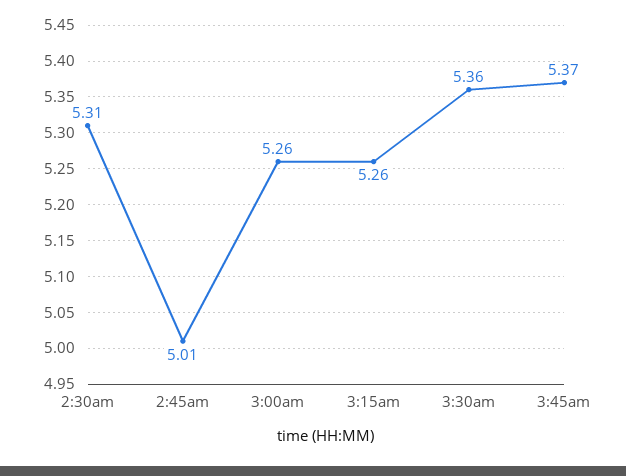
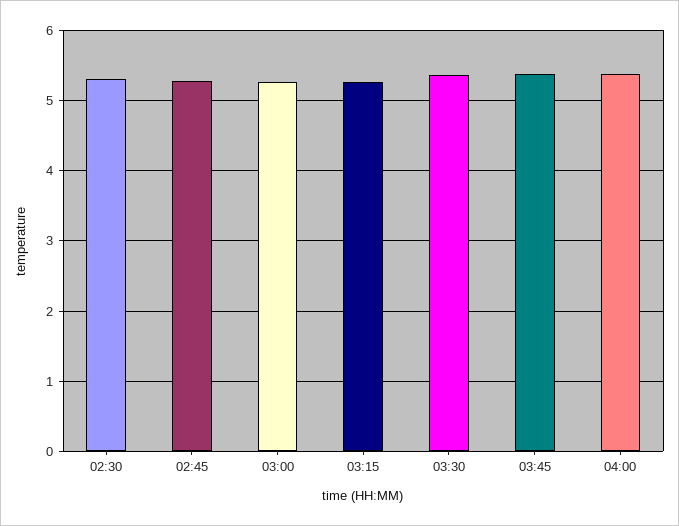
2:45am: 5.01 -> 5.3
04:00: none -> 5.4

